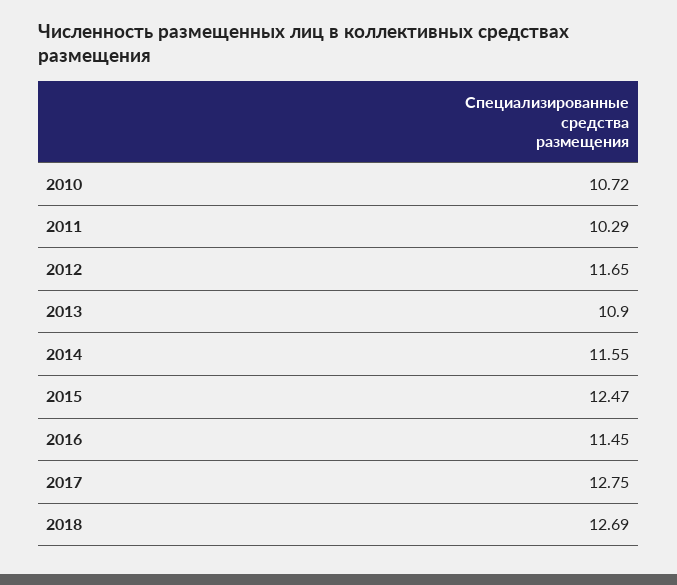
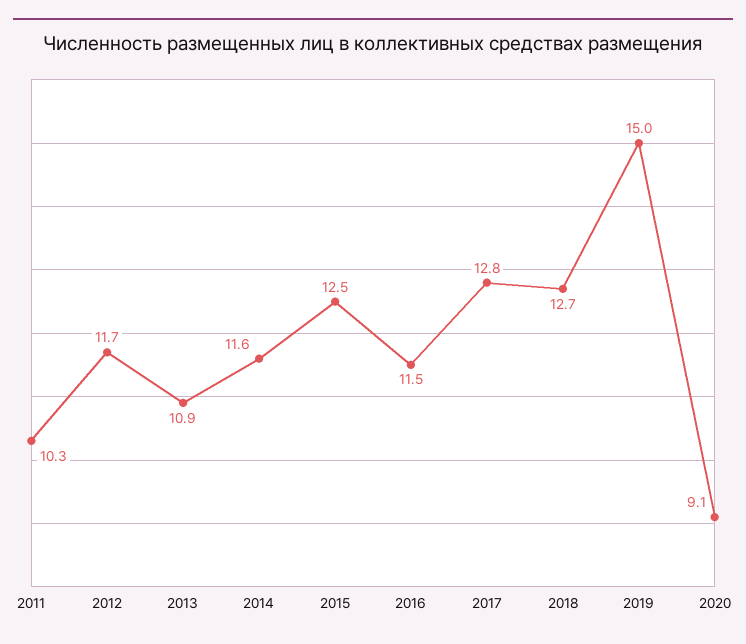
2010: 10.72 -> none
2019: none -> 15
2020: none -> 9.1

